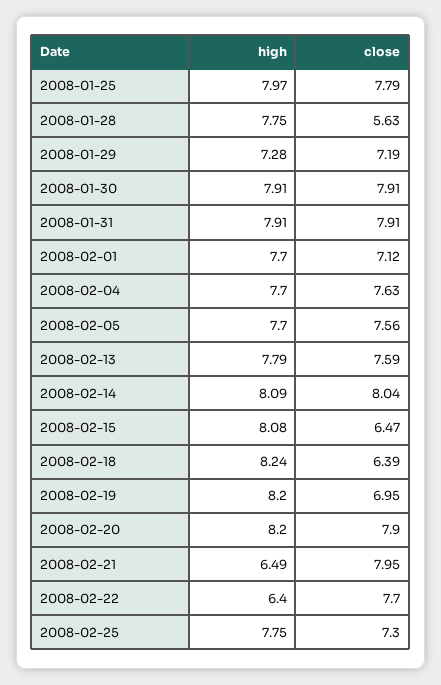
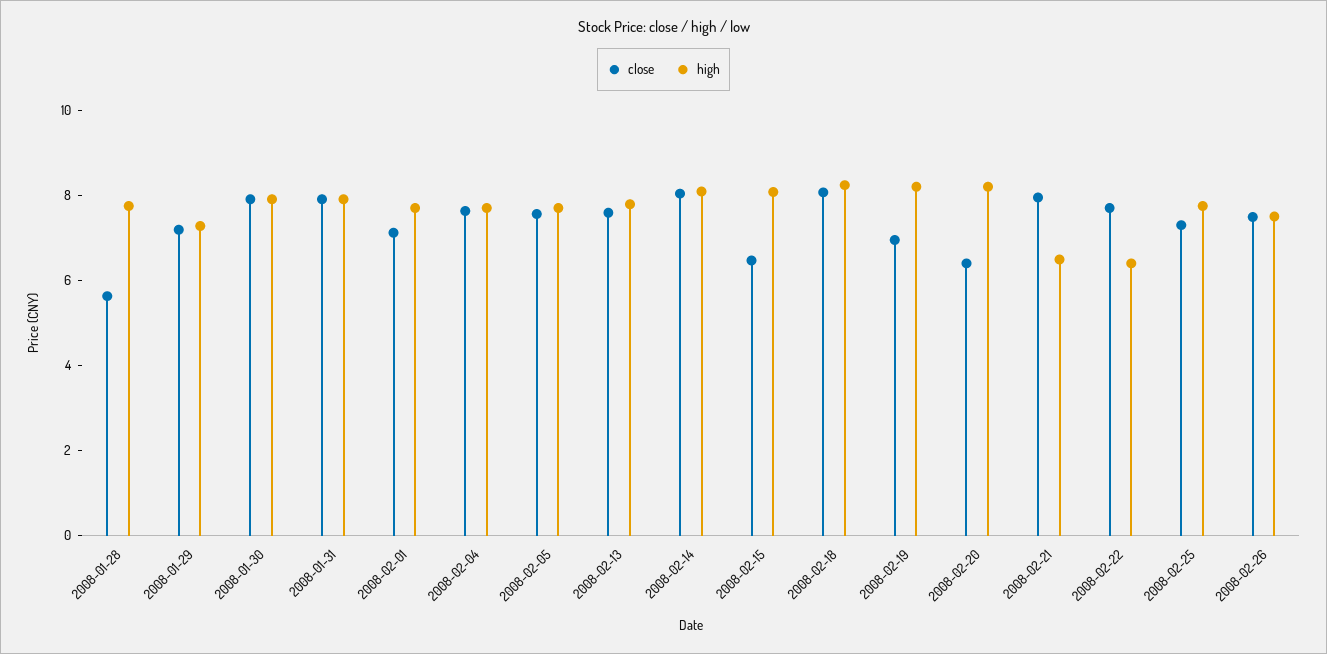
high, 2008-01-25: 7.97 -> none
close, 2008-01-25: 7.79 -> none
close, 2008-02-18: 6.39 -> 8
close, 2008-02-20: 7.9 -> 6.5
close, 2008-02-26: none -> 7.5
high, 2008-02-26: none -> 7.5

